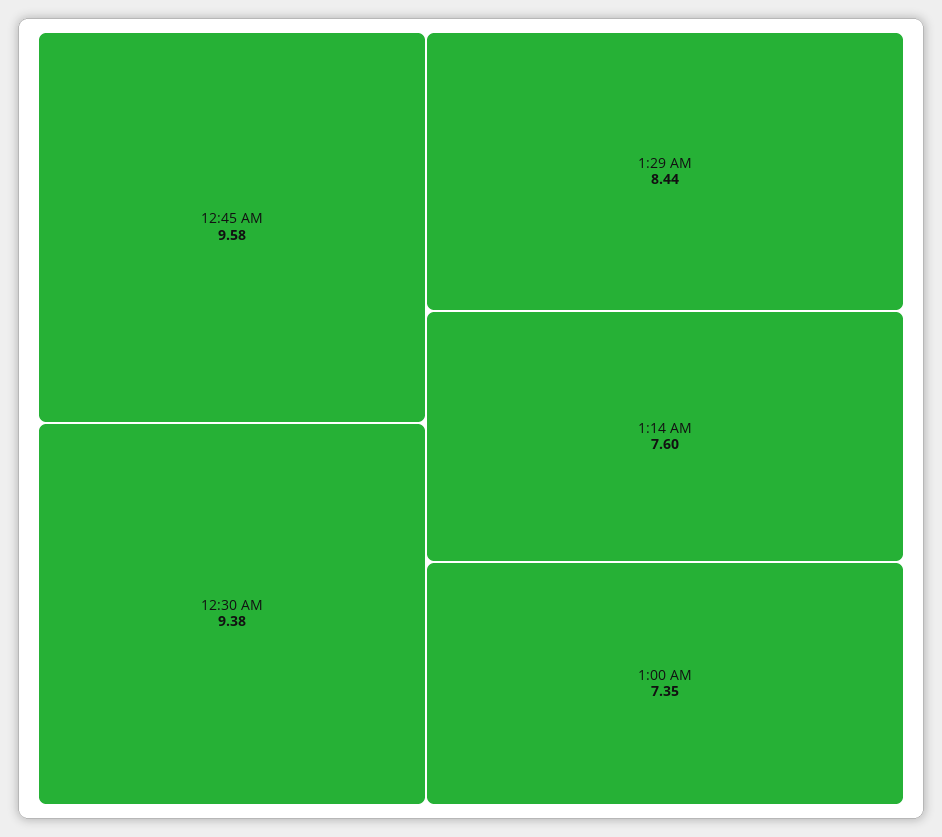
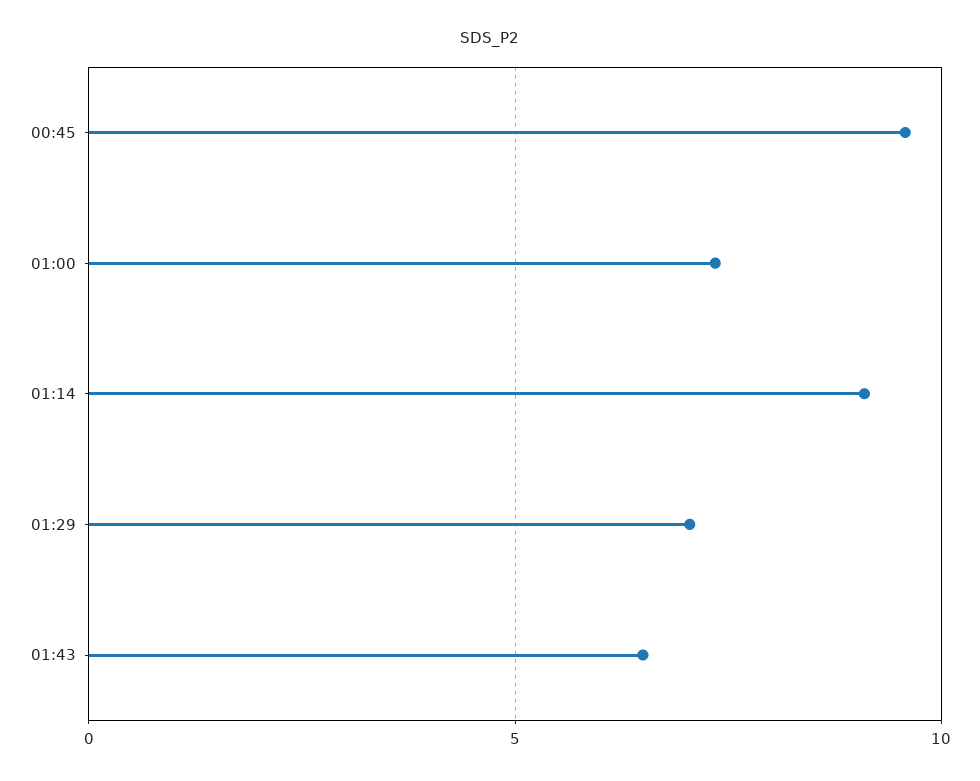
12:30 AM: 9.38 -> none
1:29 AM: 8.44 -> 7
1:14 AM: 7.6 -> 9
01:43: none -> 6.5

